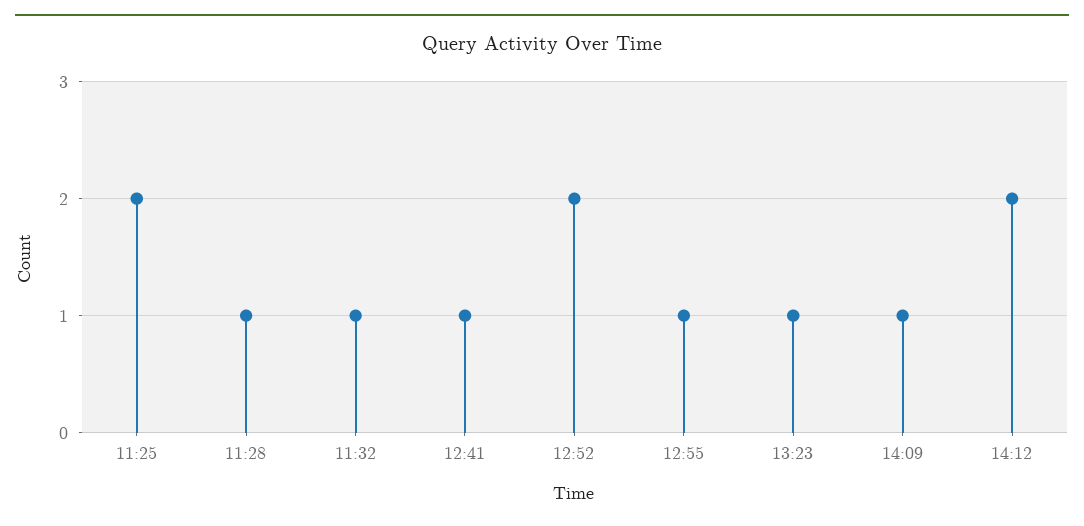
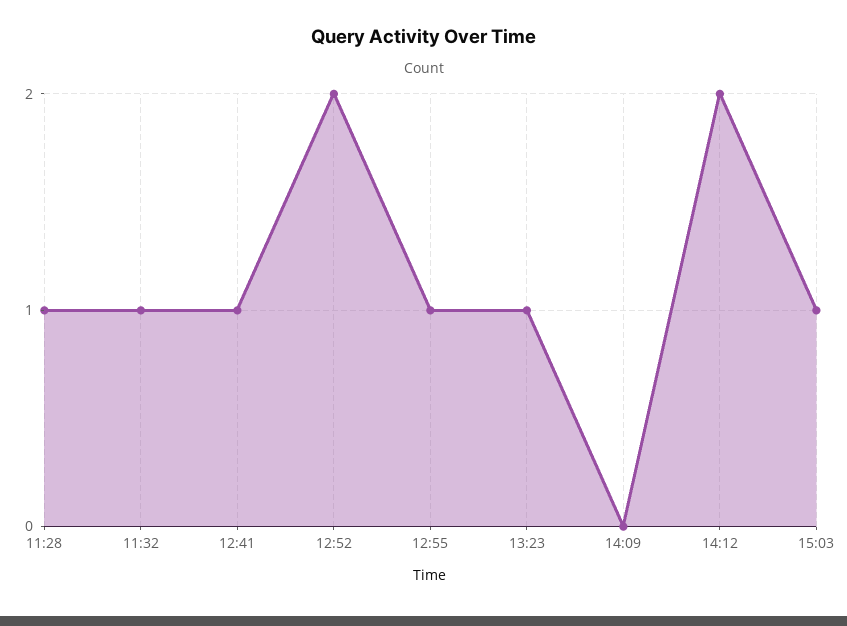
11:25: 2 -> none
14:09: 1 -> 0
15:03: none -> 1

